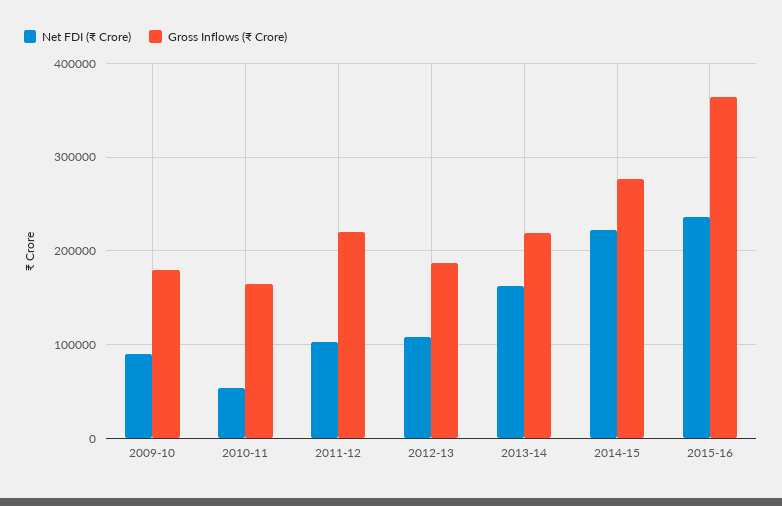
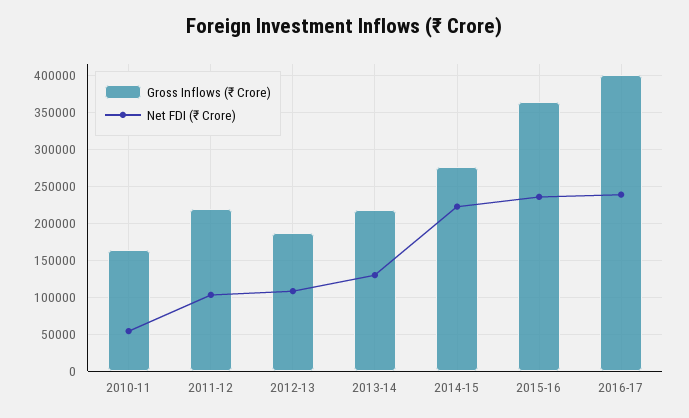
Net FDI (₹ Crore), 2009-10: 90000 -> none
Gross Inflows (₹ Crore), 2009-10: 180000 -> none
Net FDI (₹ Crore), 2013-14: 160000 -> 130000
Gross Inflows (₹ Crore), 2016-17: none -> 400000
Net FDI (₹ Crore), 2016-17: none -> 240000

